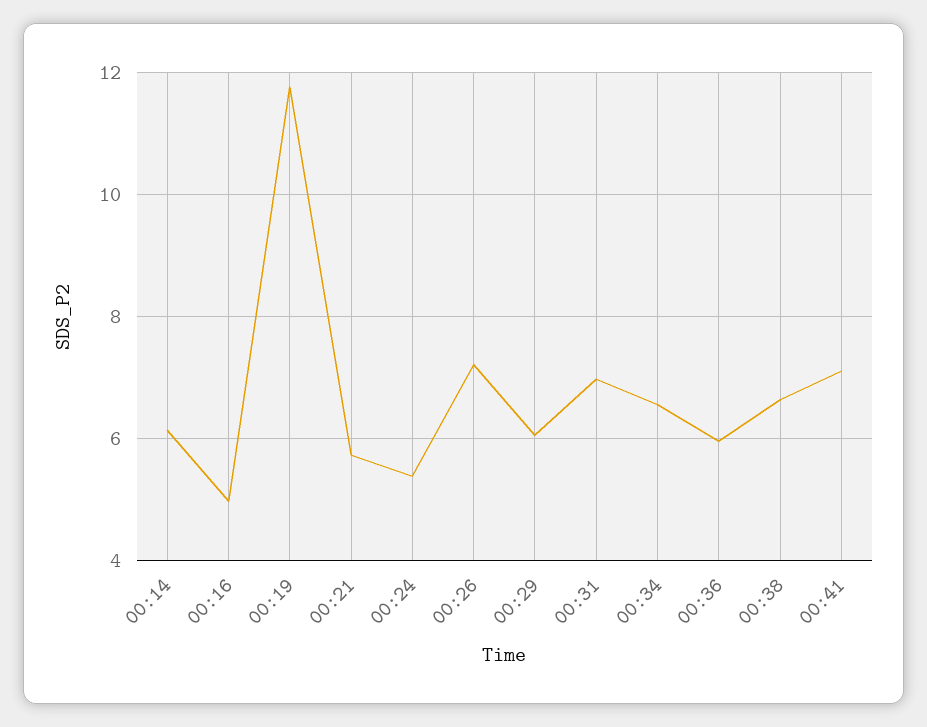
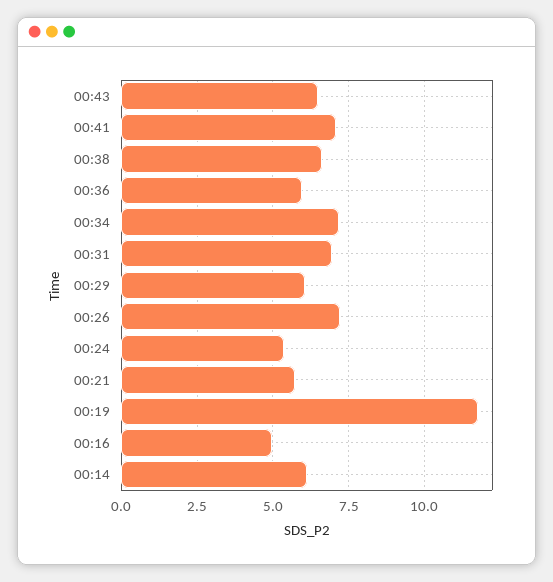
00:34: 6.6 -> 7.25
00:43: none -> 6.5

